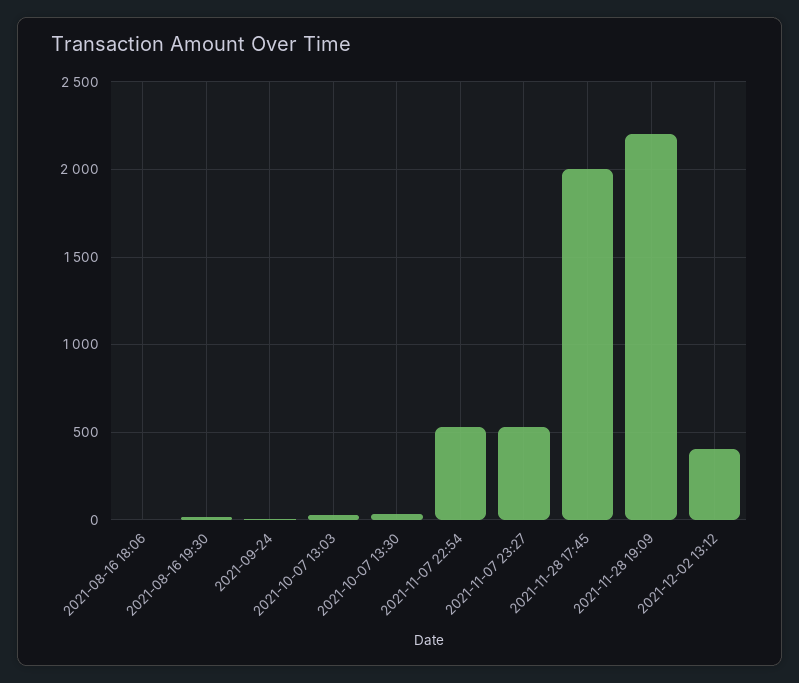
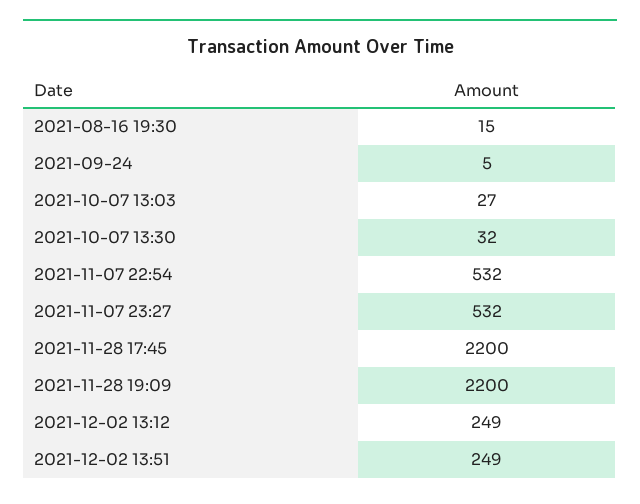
2021-08-16 18:06: 0 -> none
2021-11-28 17:45: 2000 -> 2200
2021-12-02 13:12: 400 -> 249
2021-12-02 13:51: none -> 249

